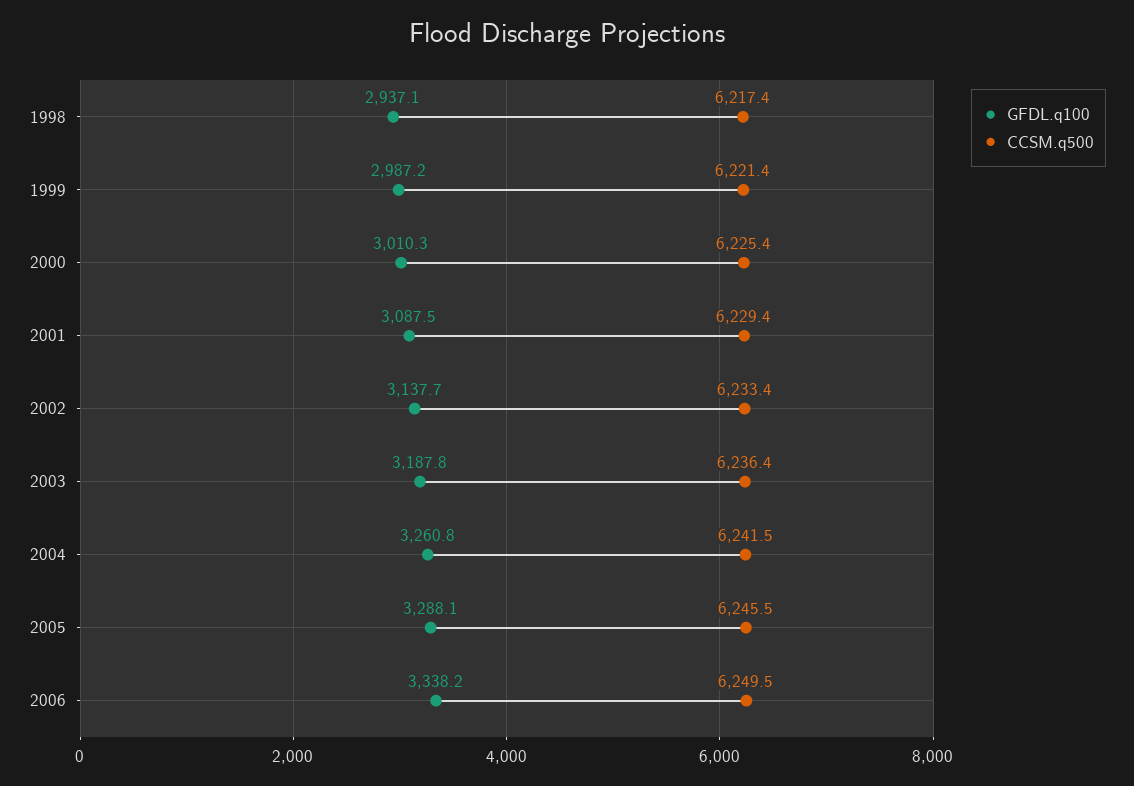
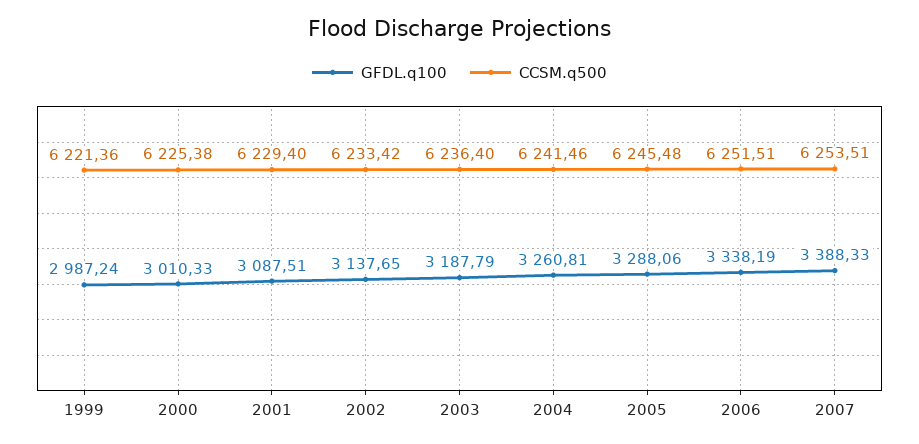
GFDL.q100, 1998: 2937.1 -> none
CCSM.q500, 1998: 6217.4 -> none
CCSM.q500, 2006: 6249.5 -> 6251.51
GFDL.q100, 2007: none -> 3388.33
CCSM.q500, 2007: none -> 6253.51

